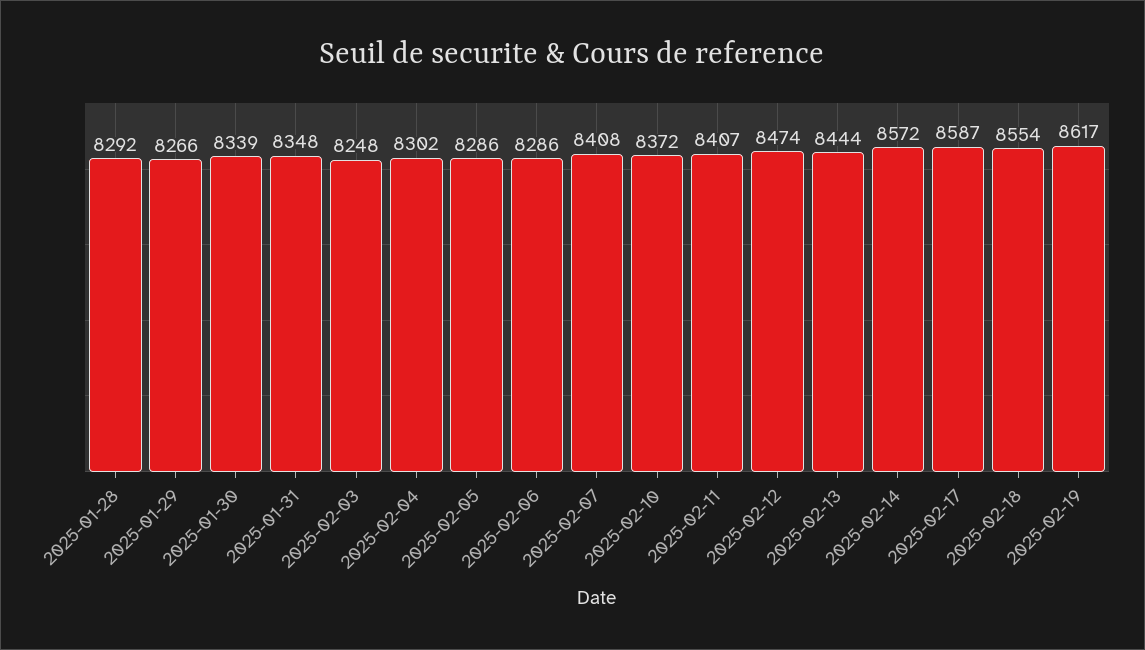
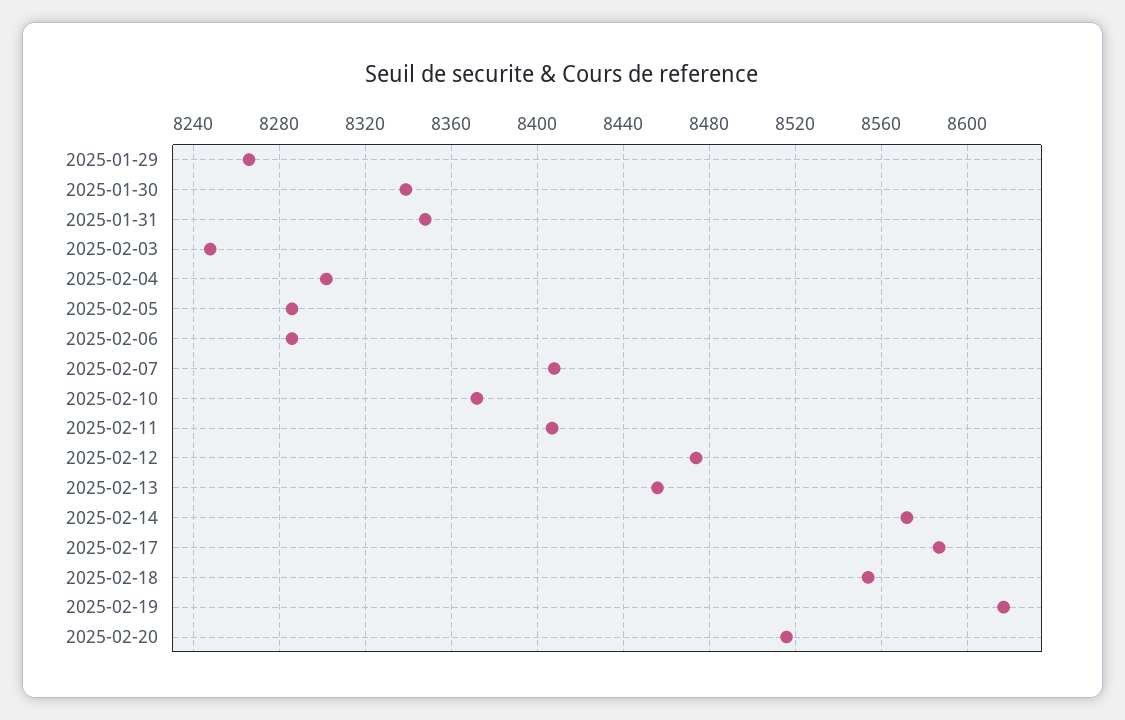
2025-01-28: 8292 -> none
2025-02-13: 8444 -> 8455
2025-02-20: none -> 8515

